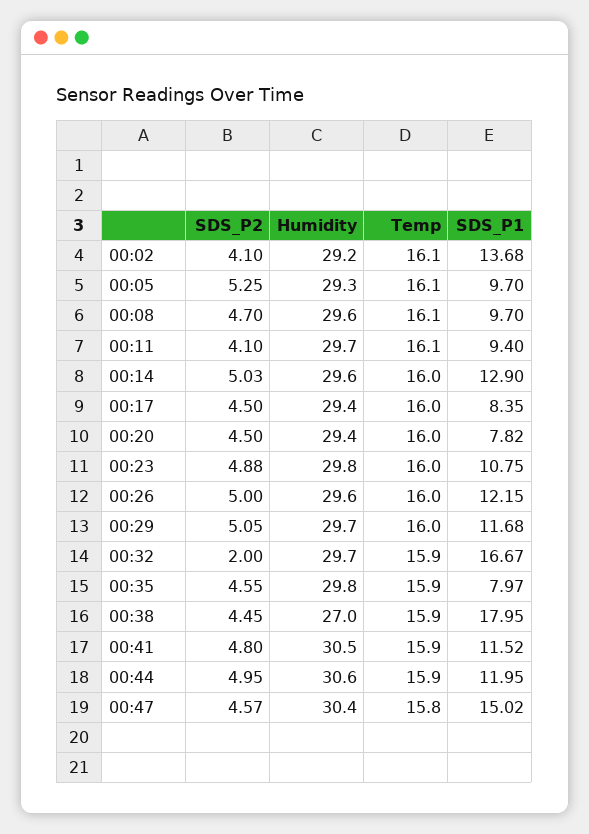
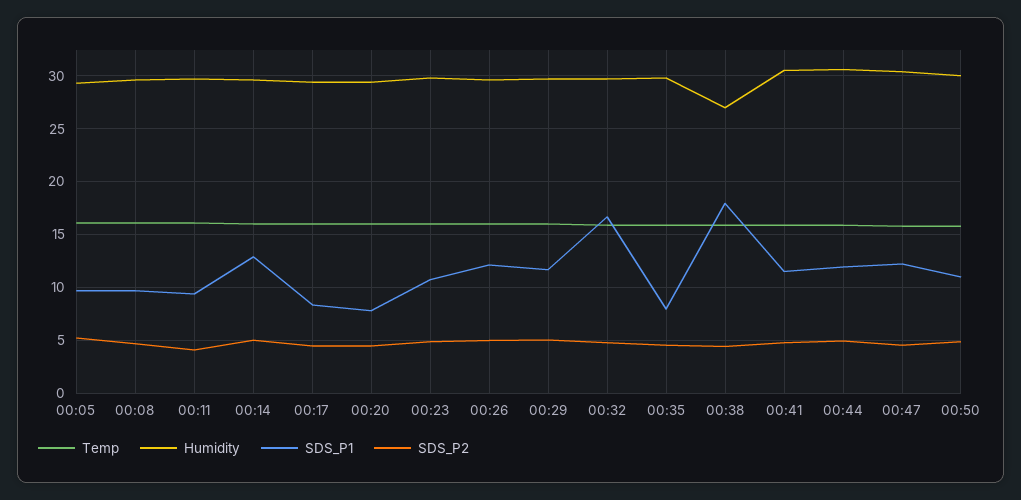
SDS_P2, 00:02: 4.1 -> none
Humidity, 00:02: 29.2 -> none
Temp, 00:02: 16.1 -> none
SDS_P1, 00:02: 13.68 -> none
SDS_P2, 00:32: 2 -> 5
SDS_P1, 00:47: 15.02 -> 12
Temp, 00:50: none -> 16
Humidity, 00:50: none -> 30
SDS_P1, 00:50: none -> 11
SDS_P2, 00:50: none -> 5

